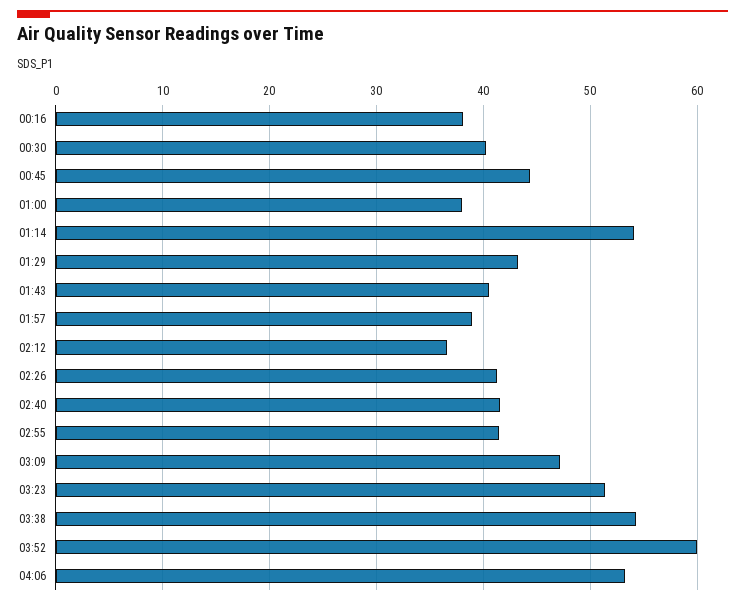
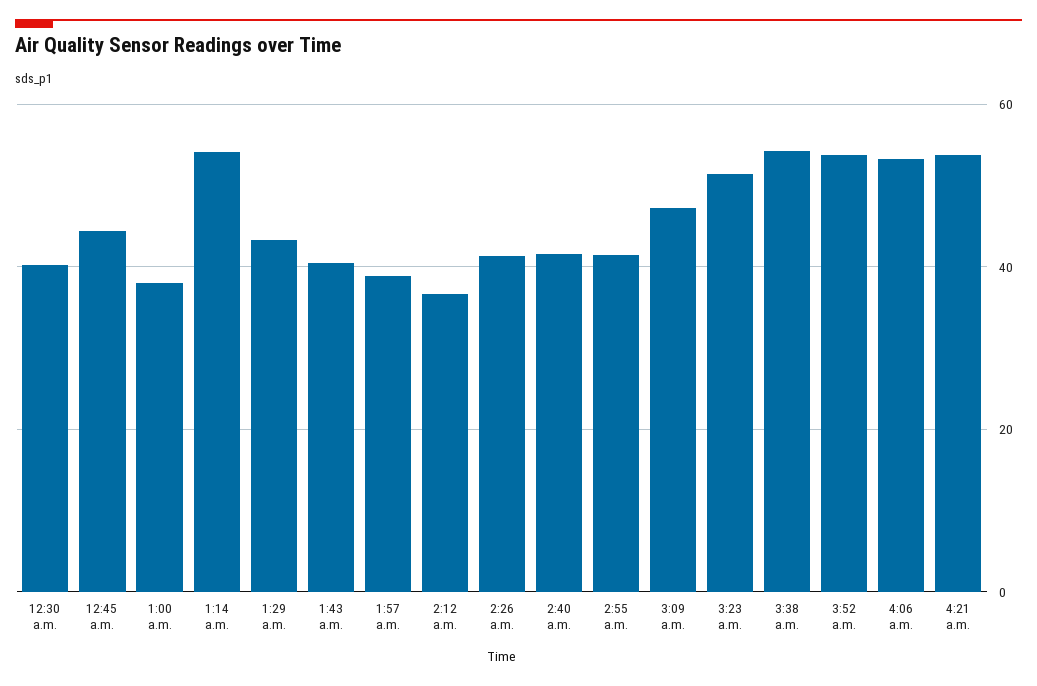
00:16: 38 -> none
03:52: 60 -> 54
4:21 a.m.: none -> 54

